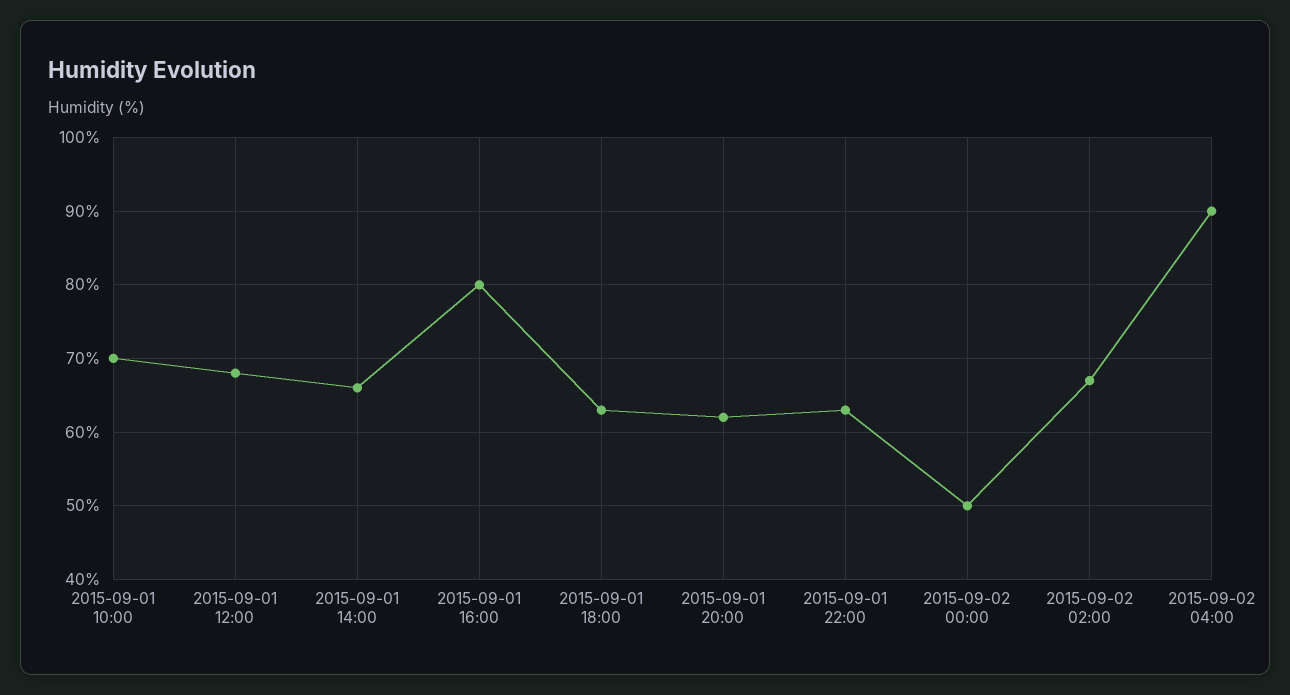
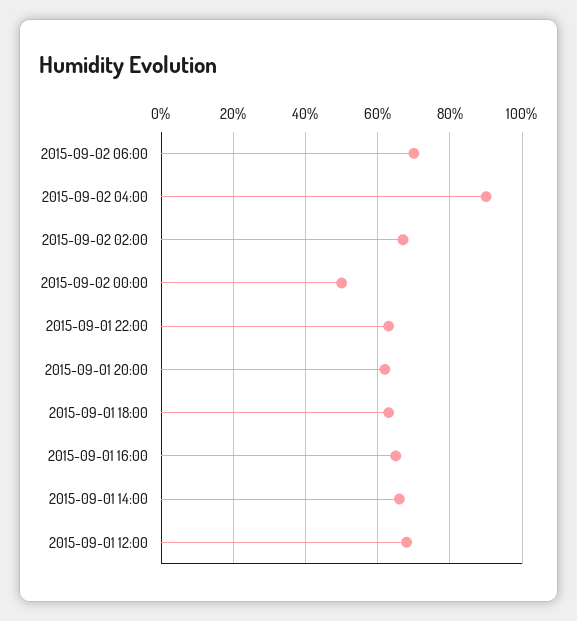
2015-09-01 10:00: 70 -> none
2015-09-01 16:00: 80 -> 65
2015-09-02 06:00: none -> 70

